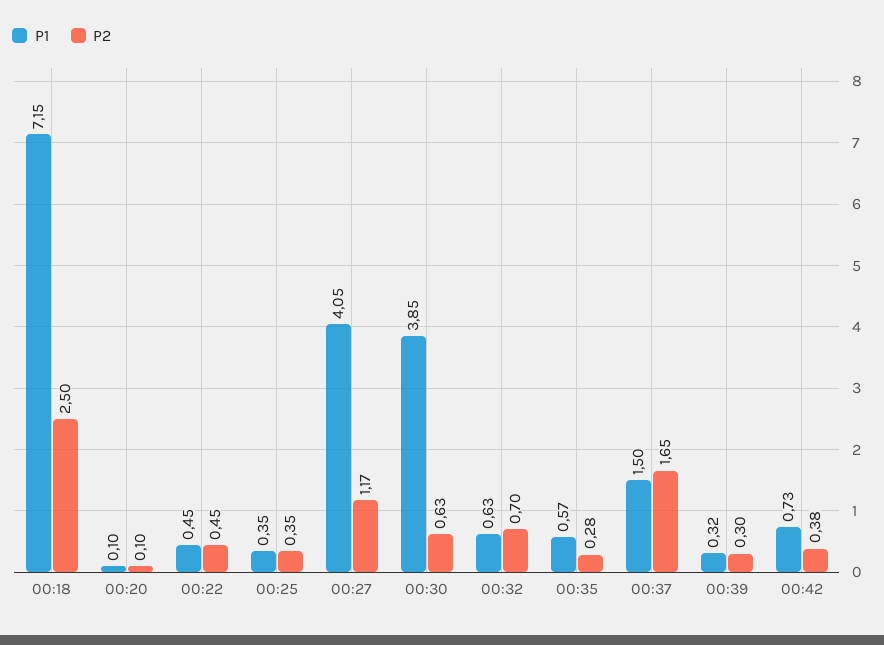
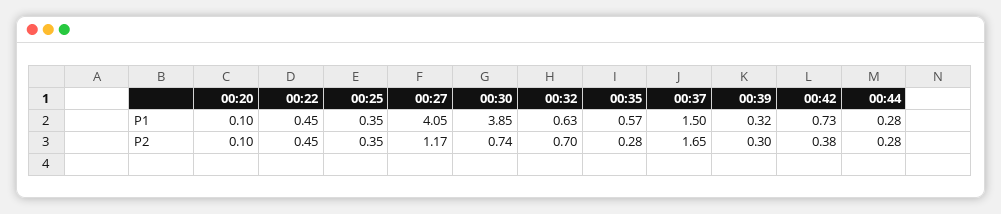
P1, 00:18: 7.15 -> none
P2, 00:18: 2.5 -> none
P2, 00:30: 0.63 -> 0.74
P1, 00:44: none -> 0.28
P2, 00:44: none -> 0.28

